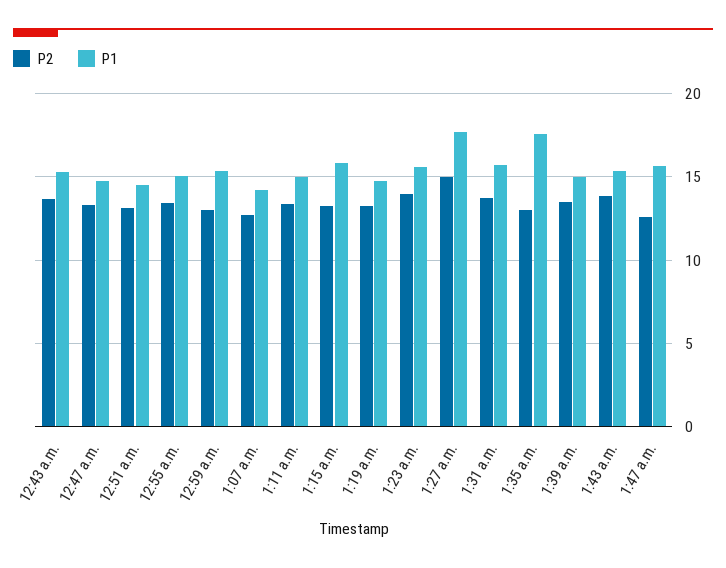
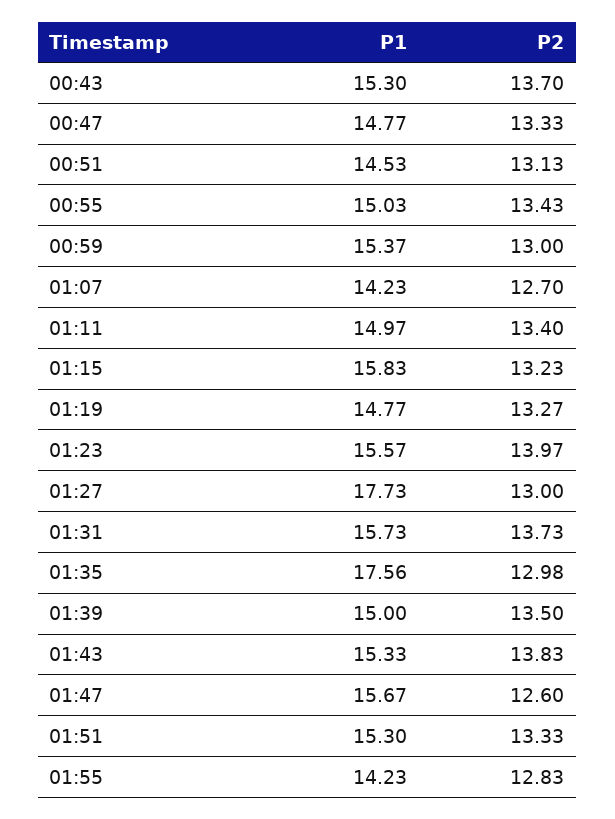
P2, 1:27 a.m.: 15 -> 13
P1, 01:51: none -> 15.3
P2, 01:51: none -> 13.33
P1, 01:55: none -> 14.23
P2, 01:55: none -> 12.83

